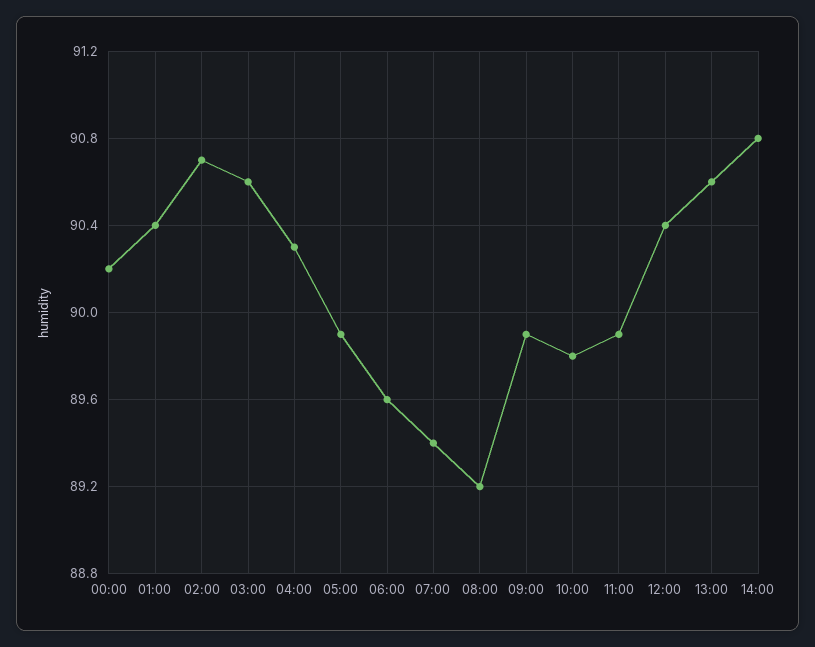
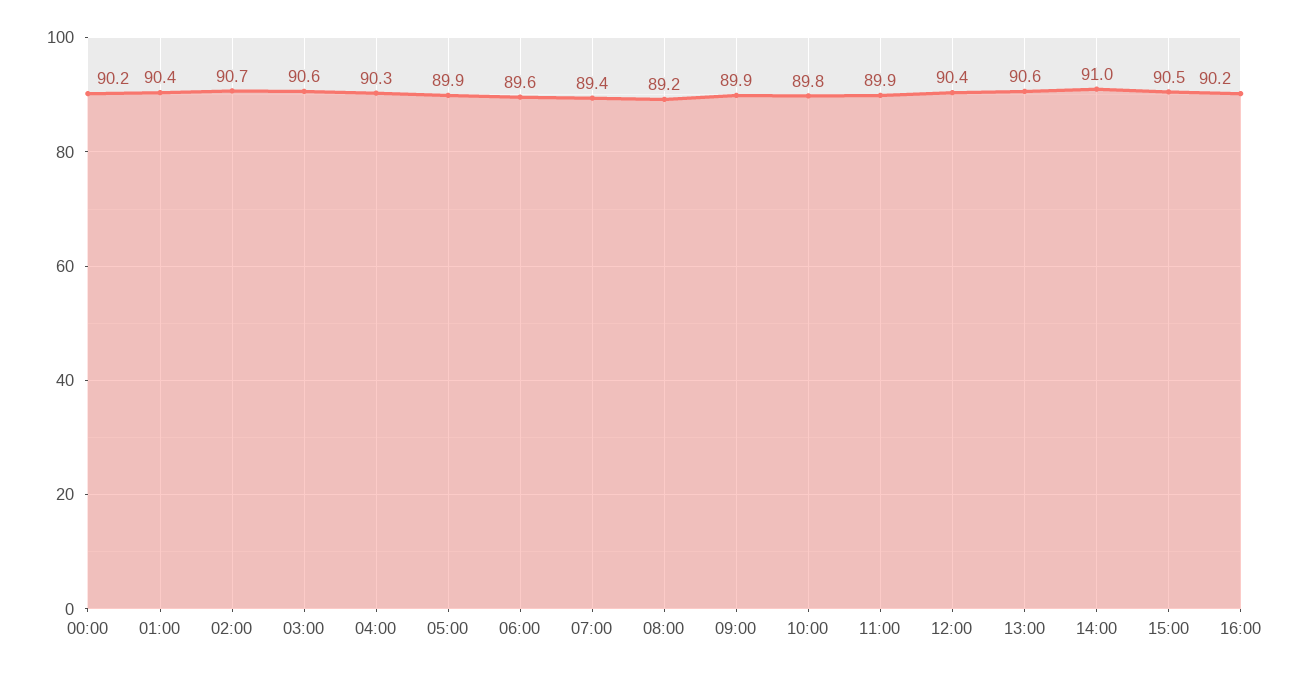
14:00: 90.8 -> 91
15:00: none -> 90.5
16:00: none -> 90.2

